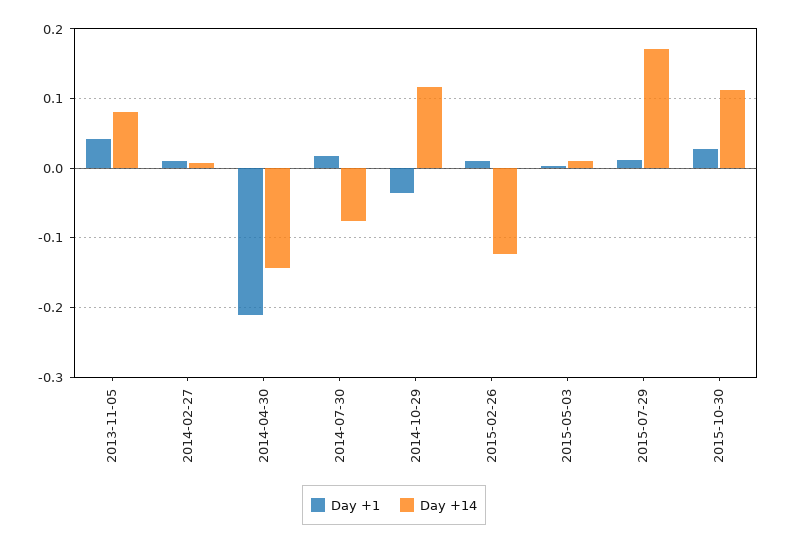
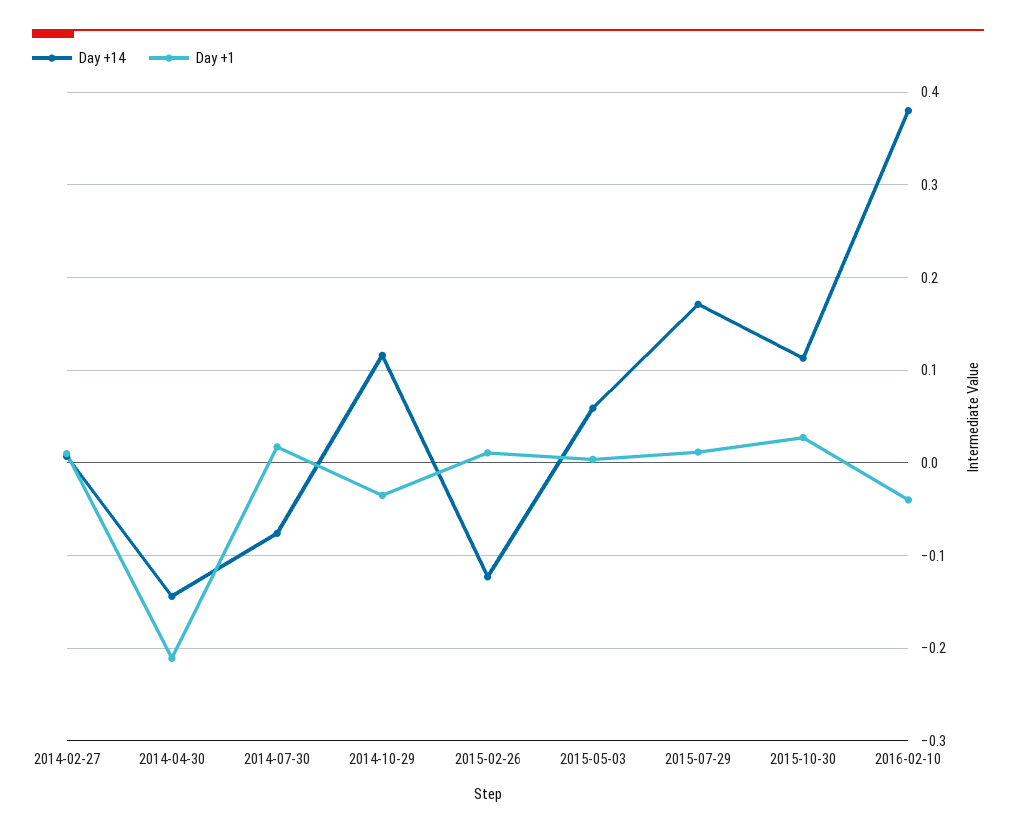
Day +1, 2013-11-05: 0.04 -> none
Day +14, 2013-11-05: 0.08 -> none
Day +14, 2015-05-03: 0.01 -> 0.06
Day +14, 2016-02-10: none -> 0.38
Day +1, 2016-02-10: none -> -0.04

